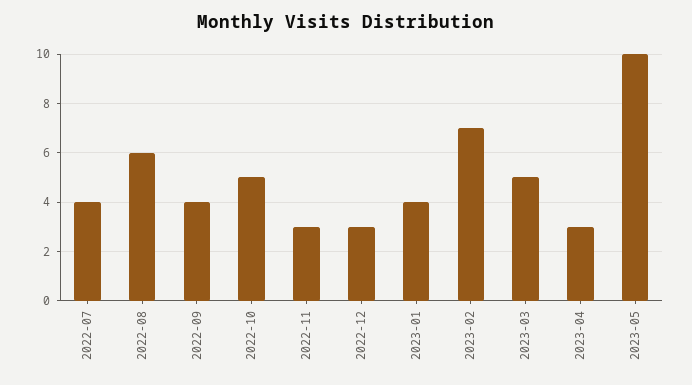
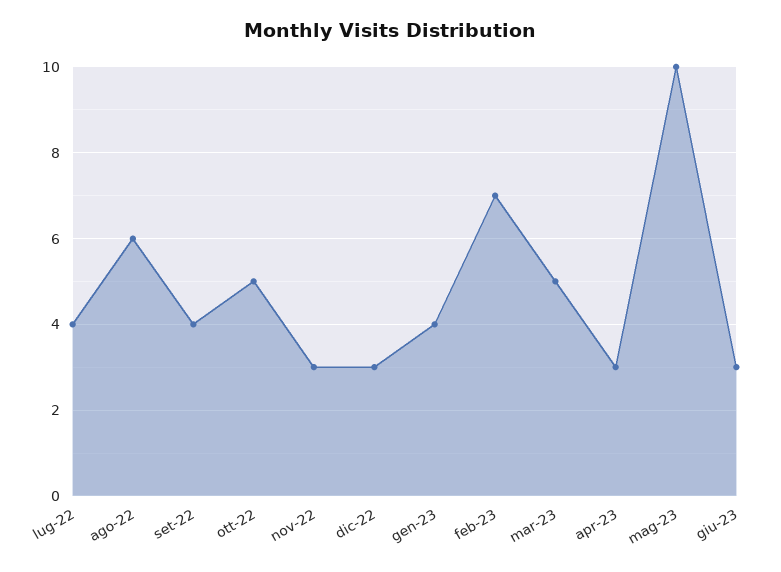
giu-23: none -> 3

